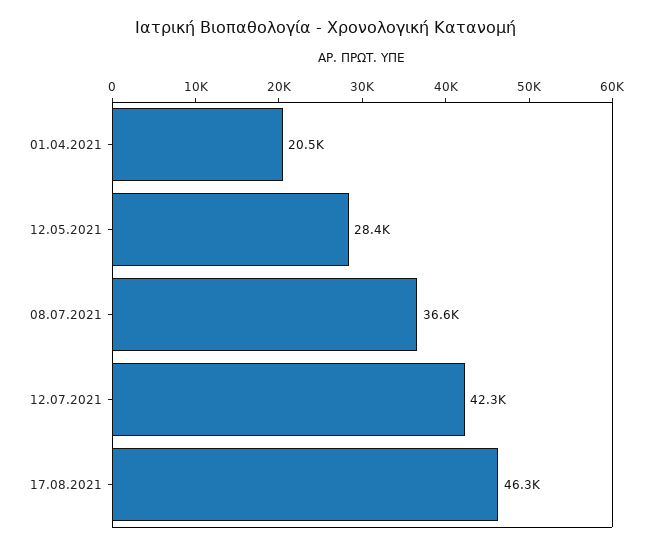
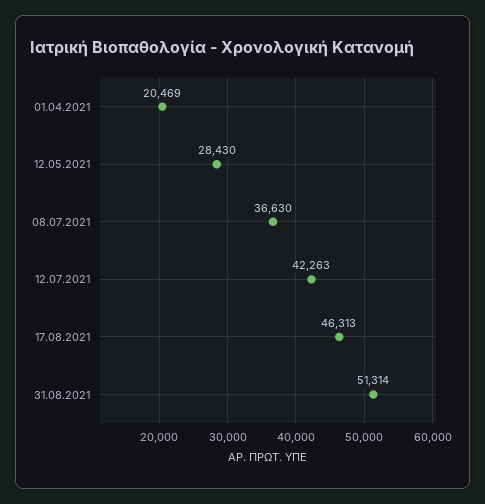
31.08.2021: none -> 51314

